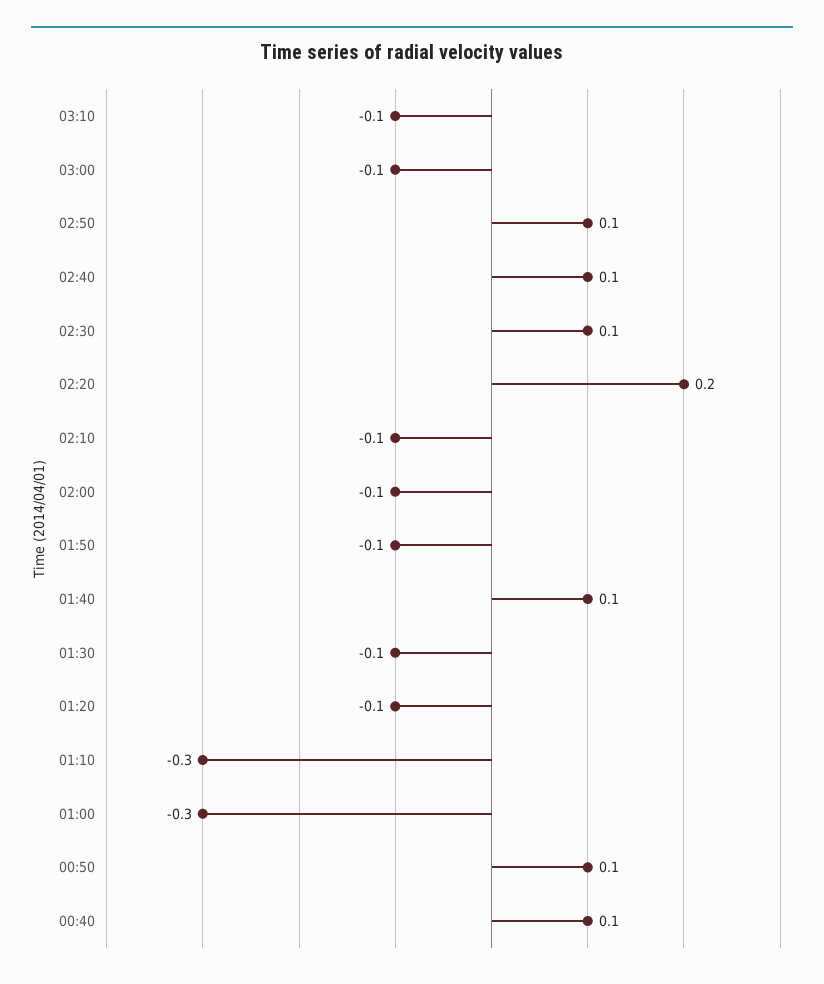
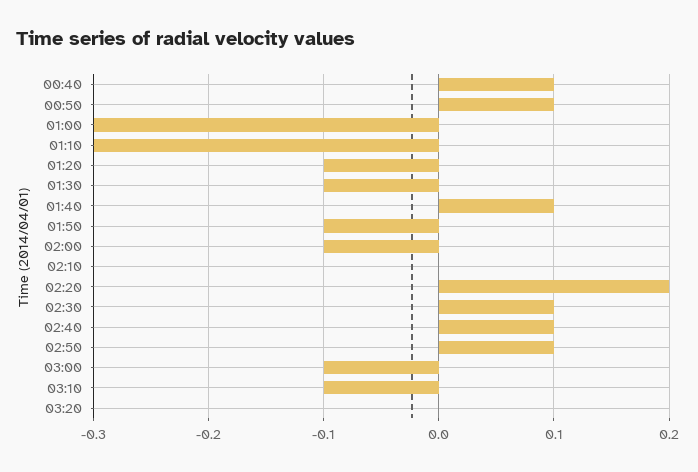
02:10: -0.1 -> 0
03:20: none -> 0

